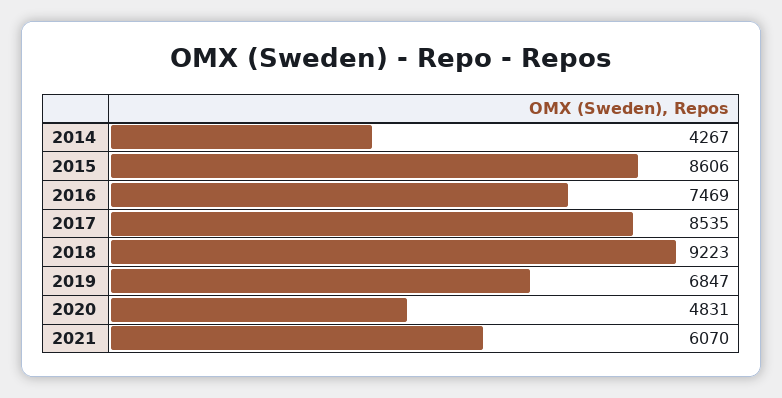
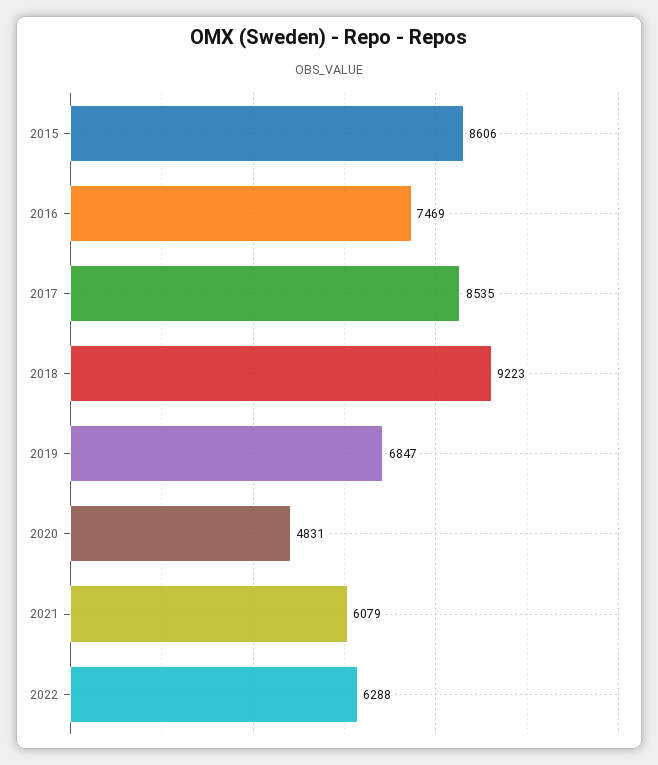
2014: 4267 -> none
2021: 6070 -> 6079
2022: none -> 6288

